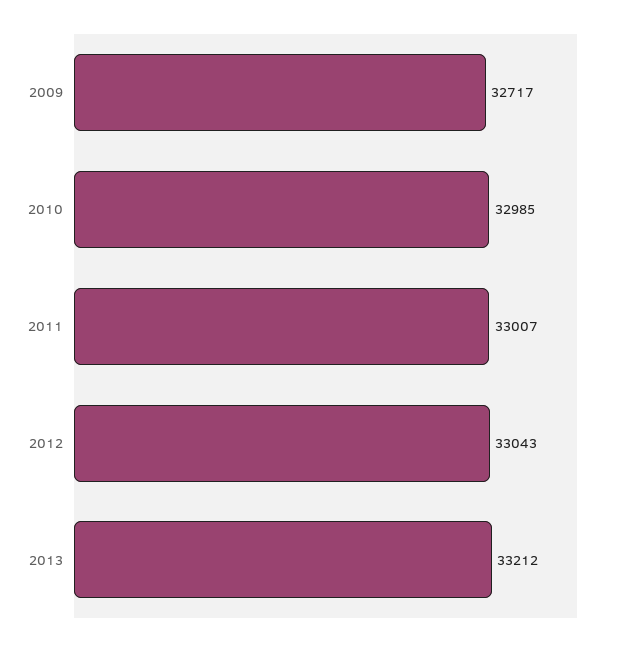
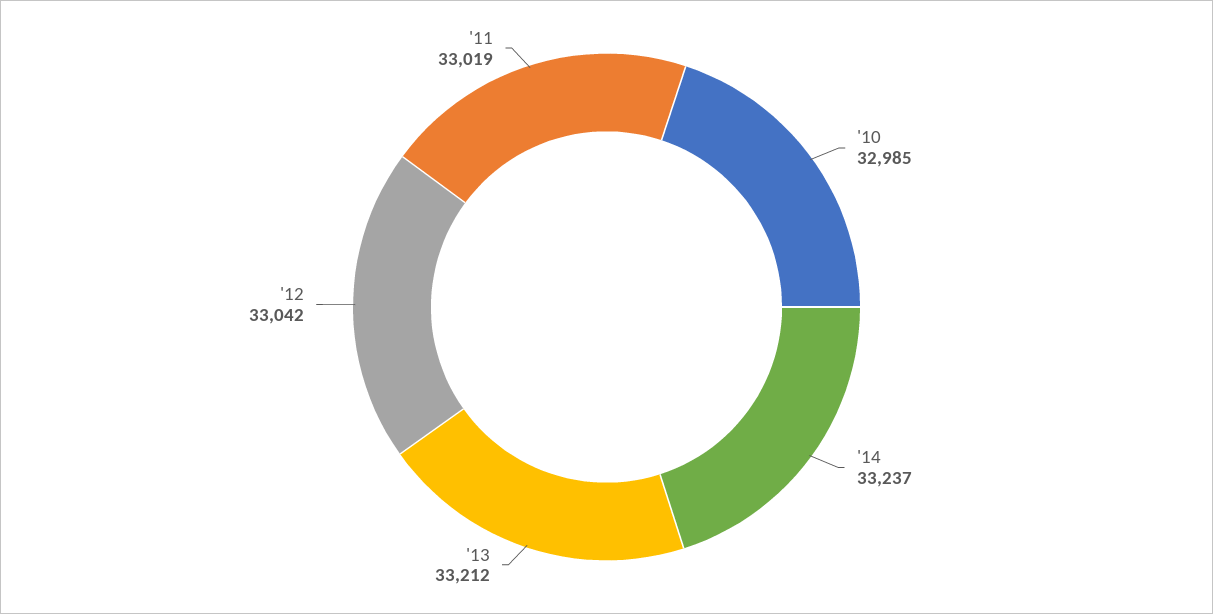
2009: 32717 -> none
2011: 33007 -> 33019
2012: 33043 -> 33042
'14: none -> 33237

